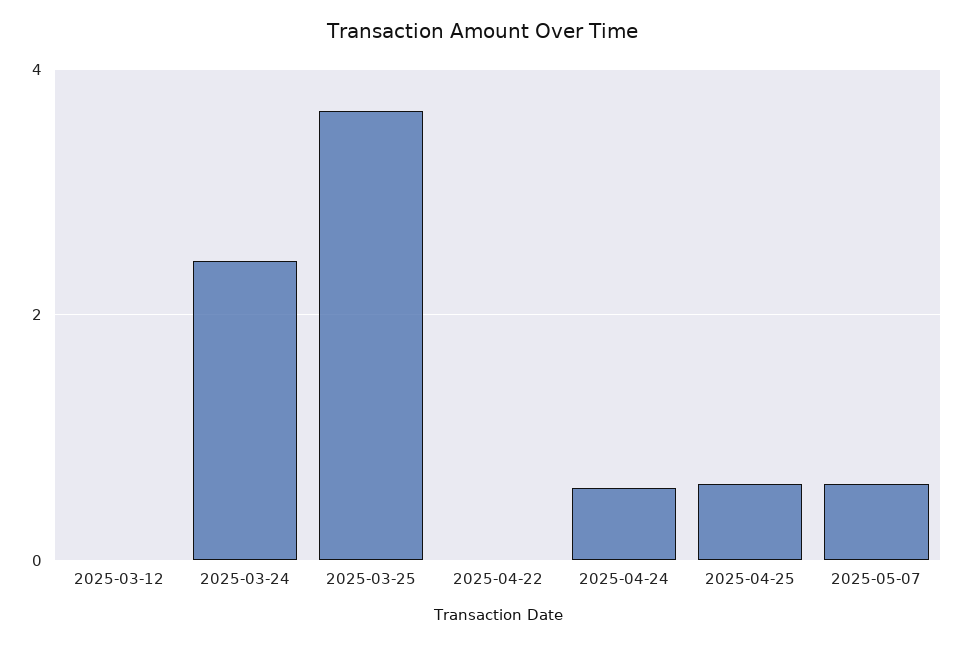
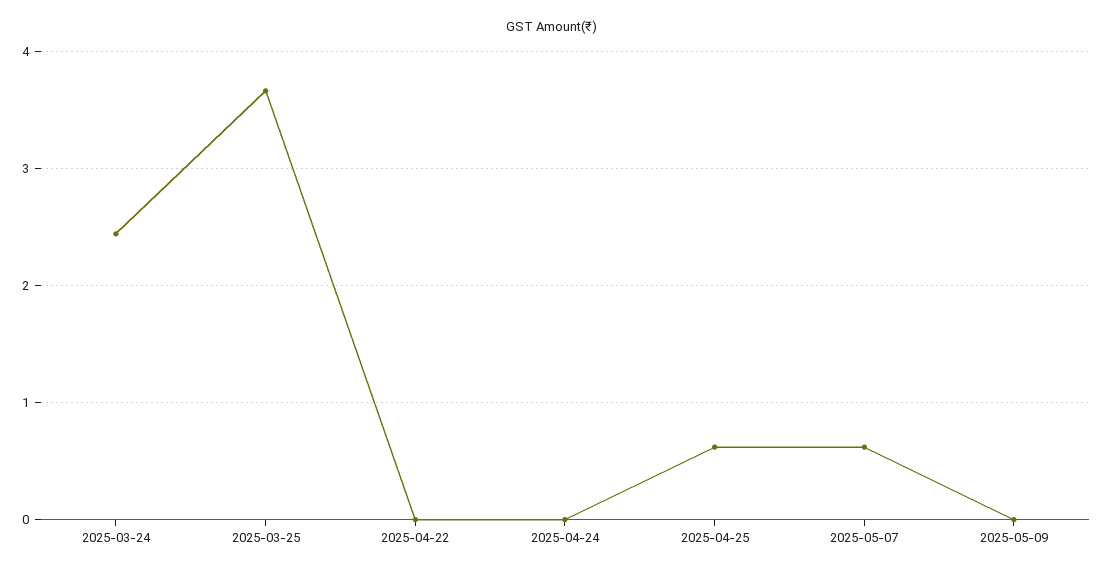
2025-03-12: 0 -> none
2025-04-24: 0.6 -> 0
2025-05-09: none -> 0

